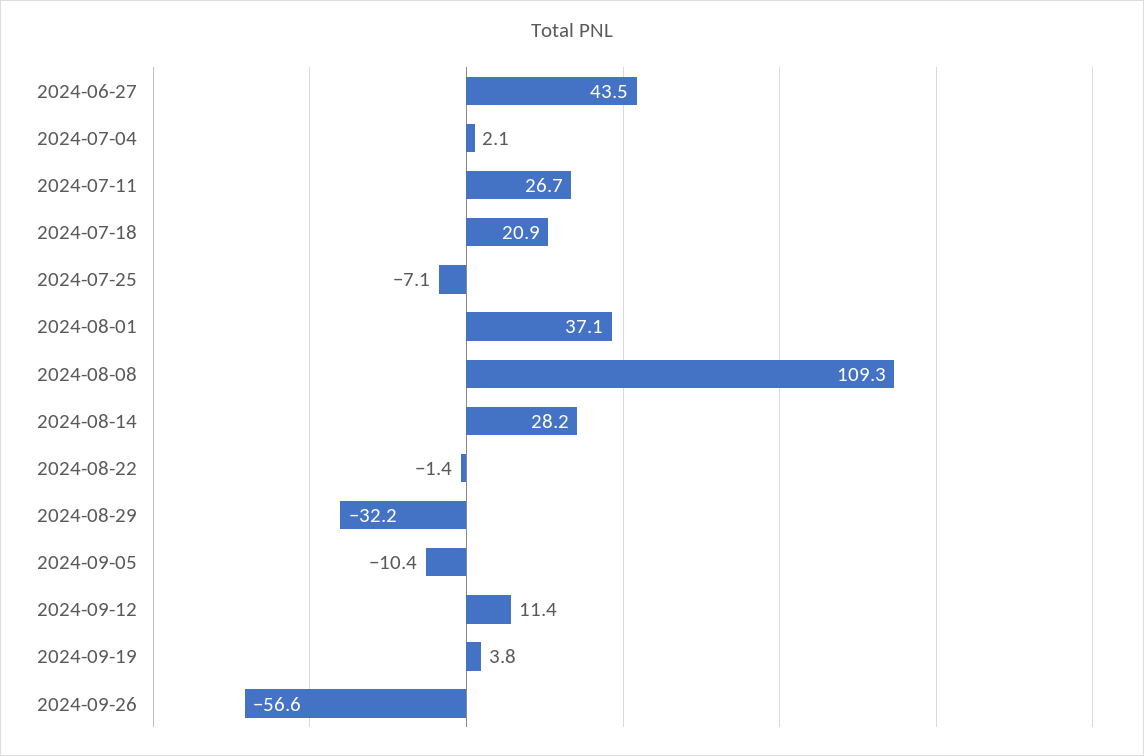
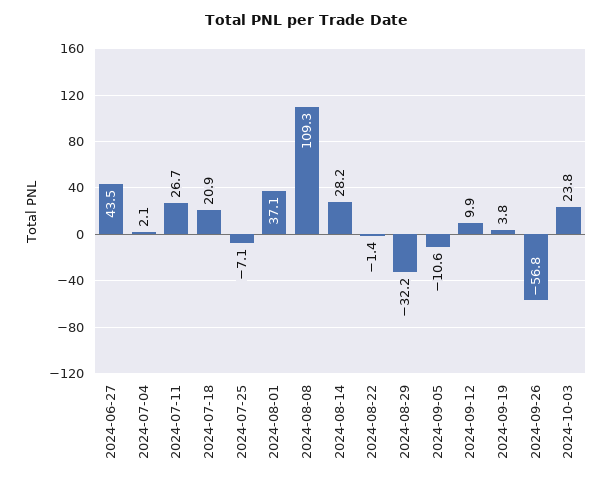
2024-09-05: -10.4 -> -10.6
2024-09-12: 11.4 -> 9.9
2024-09-26: -56.6 -> -56.8
2024-10-03: none -> 23.8

